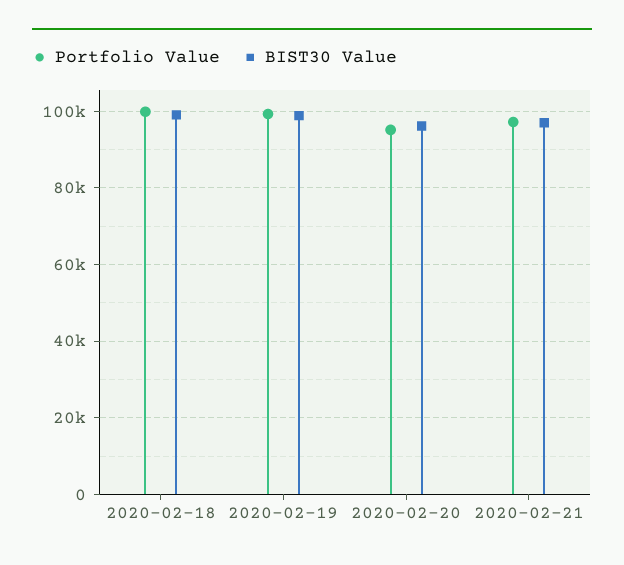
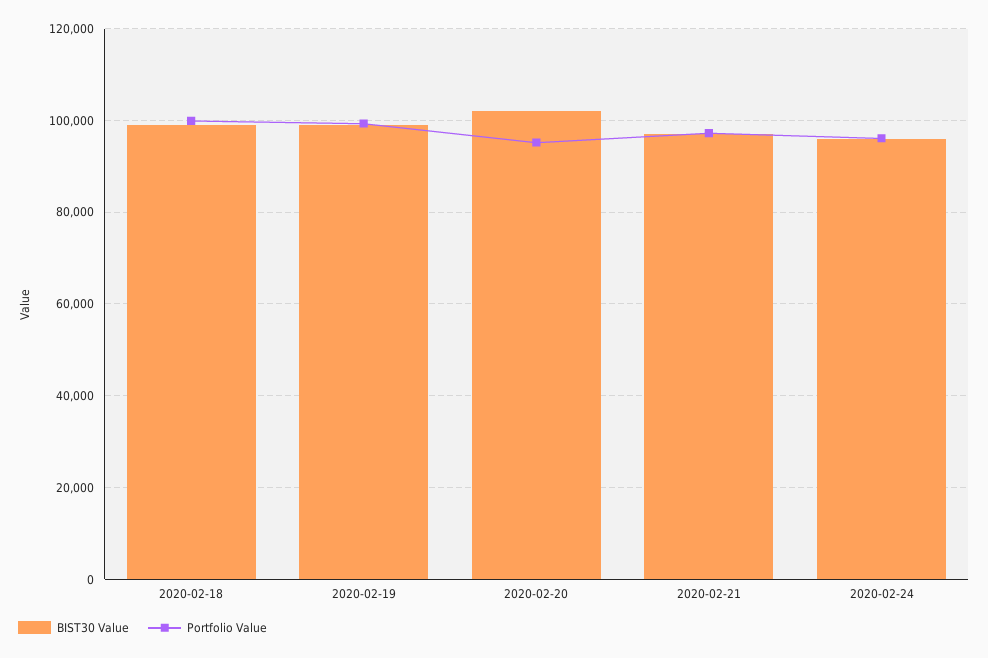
BIST30 Value, 2020-02-20: 96000 -> 102000
BIST30 Value, 2020-02-24: none -> 96000
Portfolio Value, 2020-02-24: none -> 96000

